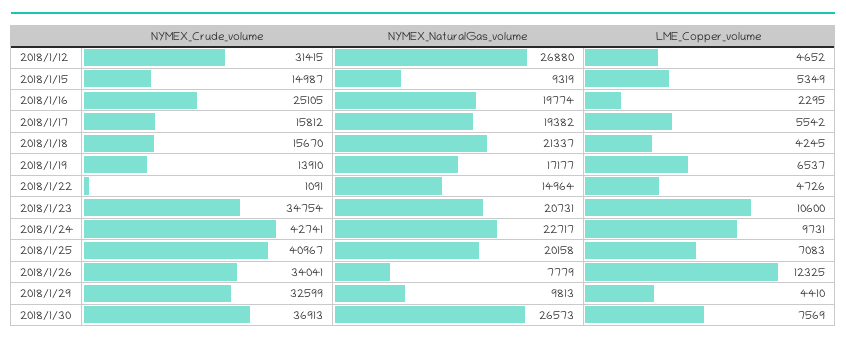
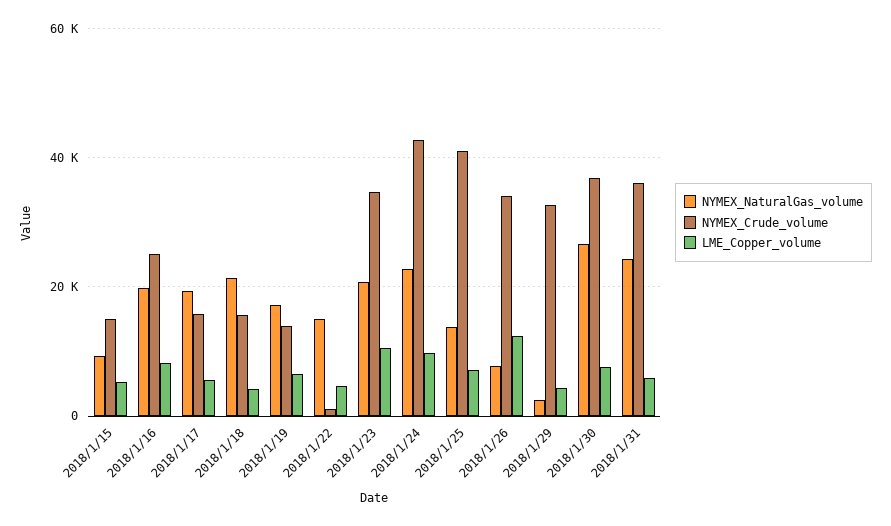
NYMEX_Crude_volume, 2018/1/12: 31415 -> none
NYMEX_NaturalGas_volume, 2018/1/12: 26880 -> none
LME_Copper_volume, 2018/1/12: 4652 -> none
LME_Copper_volume, 2018/1/16: 2295 -> 8000
NYMEX_NaturalGas_volume, 2018/1/25: 20158 -> 14000
NYMEX_NaturalGas_volume, 2018/1/29: 9813 -> 2000
NYMEX_NaturalGas_volume, 2018/1/31: none -> 24000
NYMEX_Crude_volume, 2018/1/31: none -> 36000
LME_Copper_volume, 2018/1/31: none -> 6000

